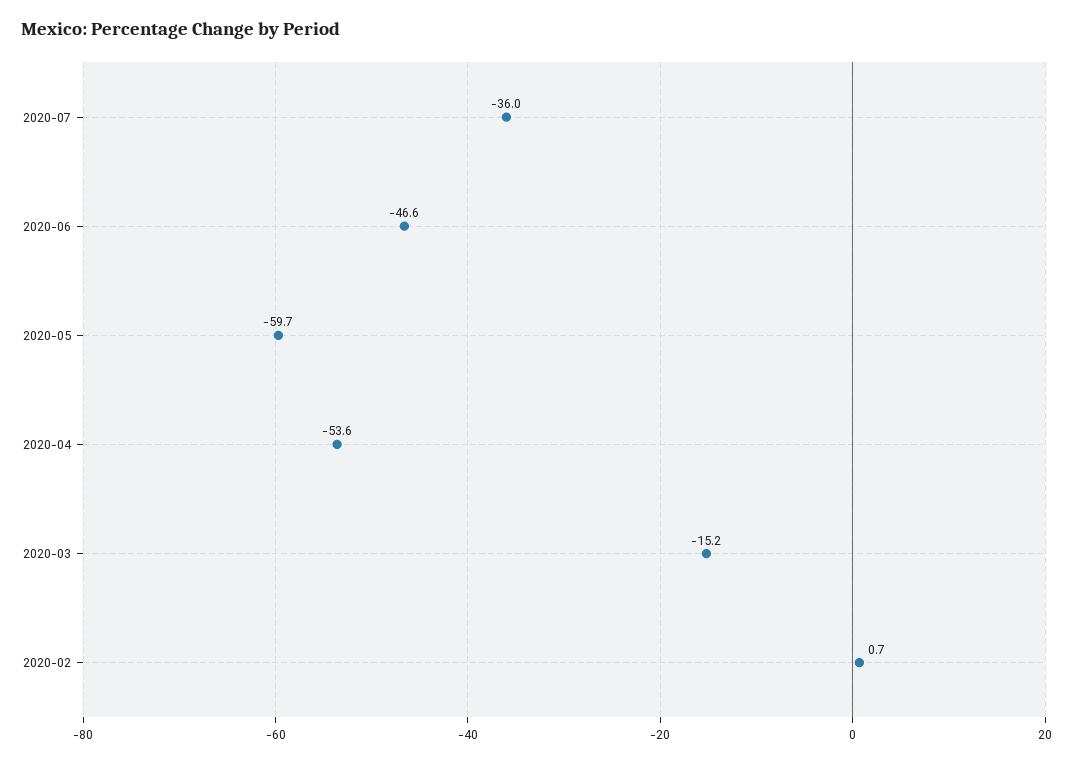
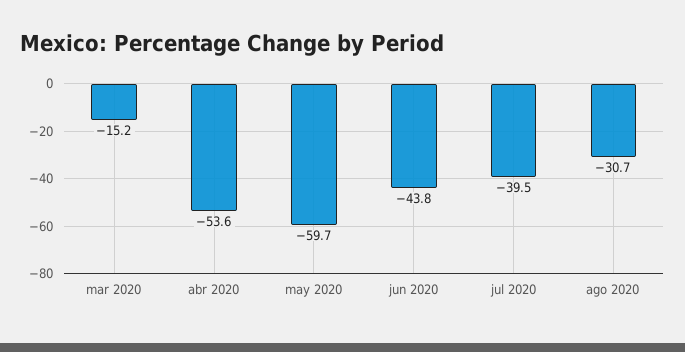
2020-07: -36 -> -39.5
2020-06: -46.6 -> -43.8
2020-02: 0.7 -> none
ago 2020: none -> -30.7

